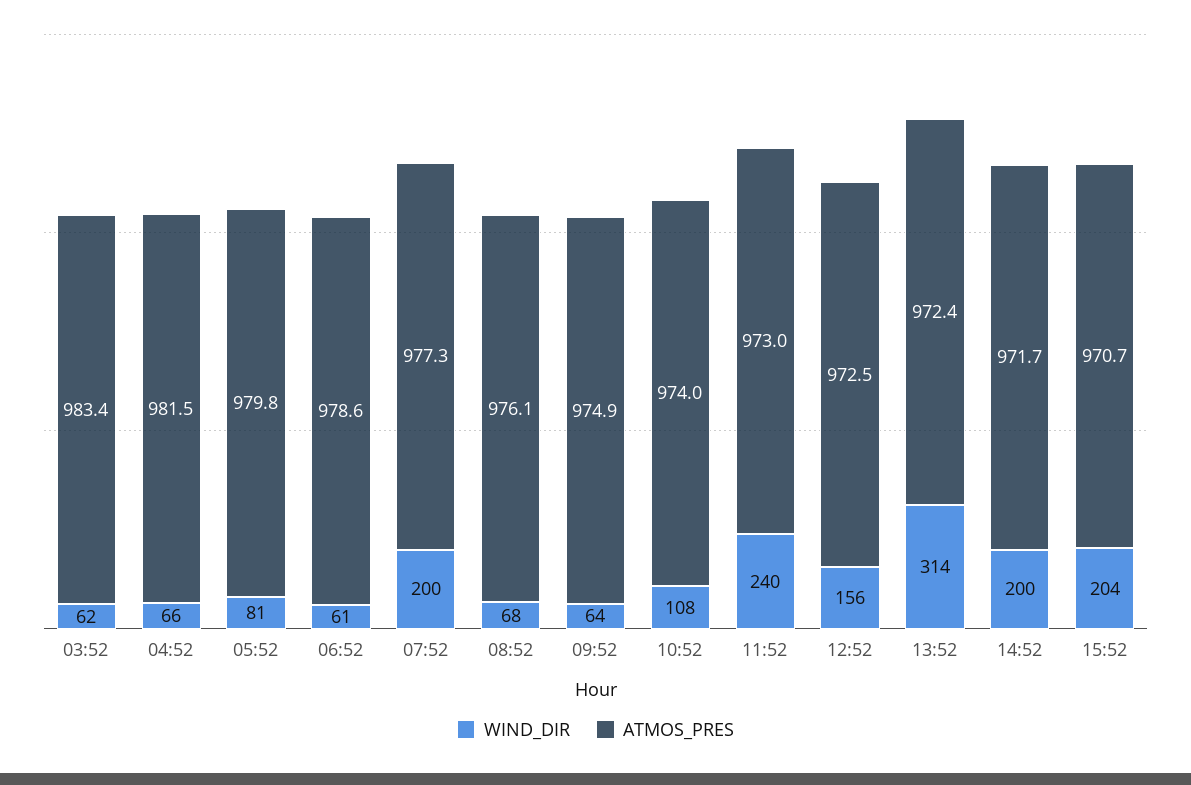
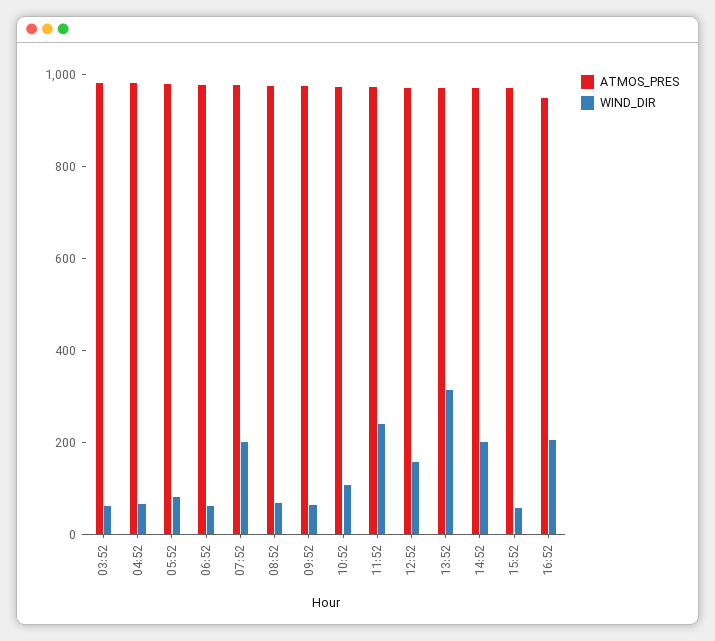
WIND_DIR, 15:52: 204 -> 50
ATMOS_PRES, 16:52: none -> 950
WIND_DIR, 16:52: none -> 200

